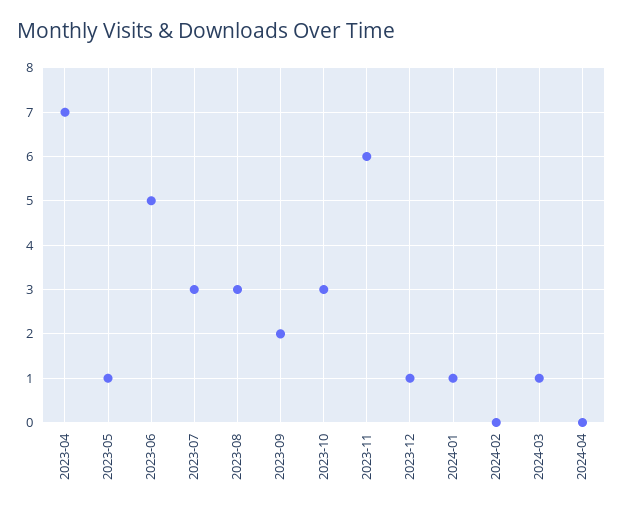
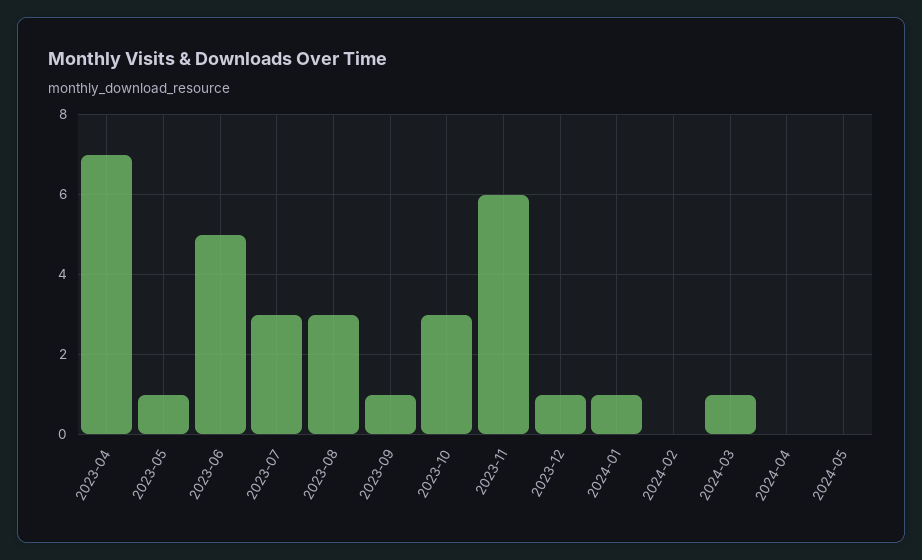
2023-09: 2 -> 1
2024-05: none -> 0

